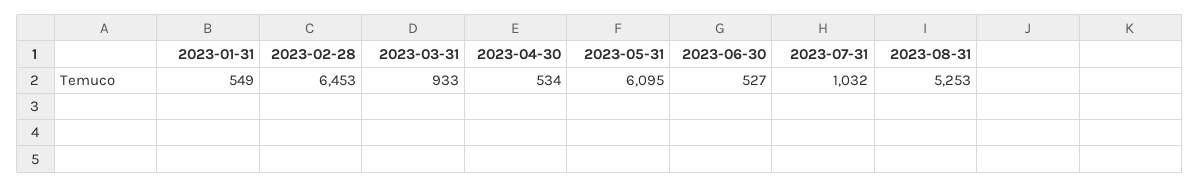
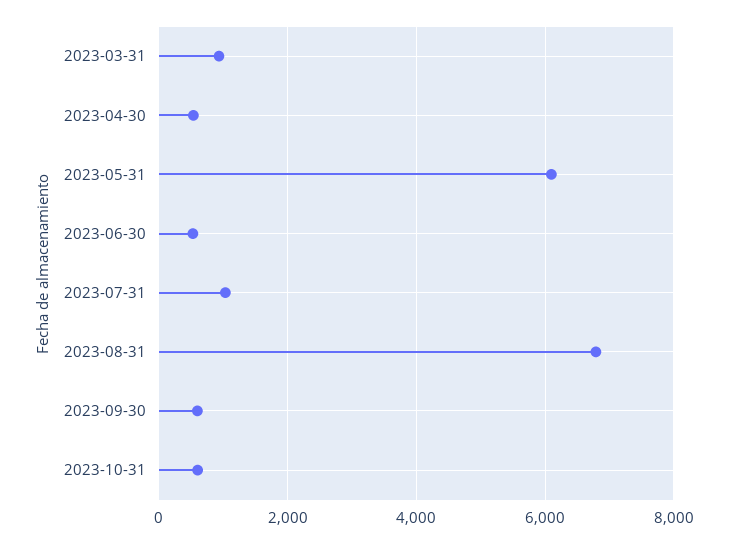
2023-01-31: 549 -> none
2023-02-28: 6453 -> none
2023-08-31: 5253 -> 6800
2023-09-30: none -> 600
2023-10-31: none -> 600

